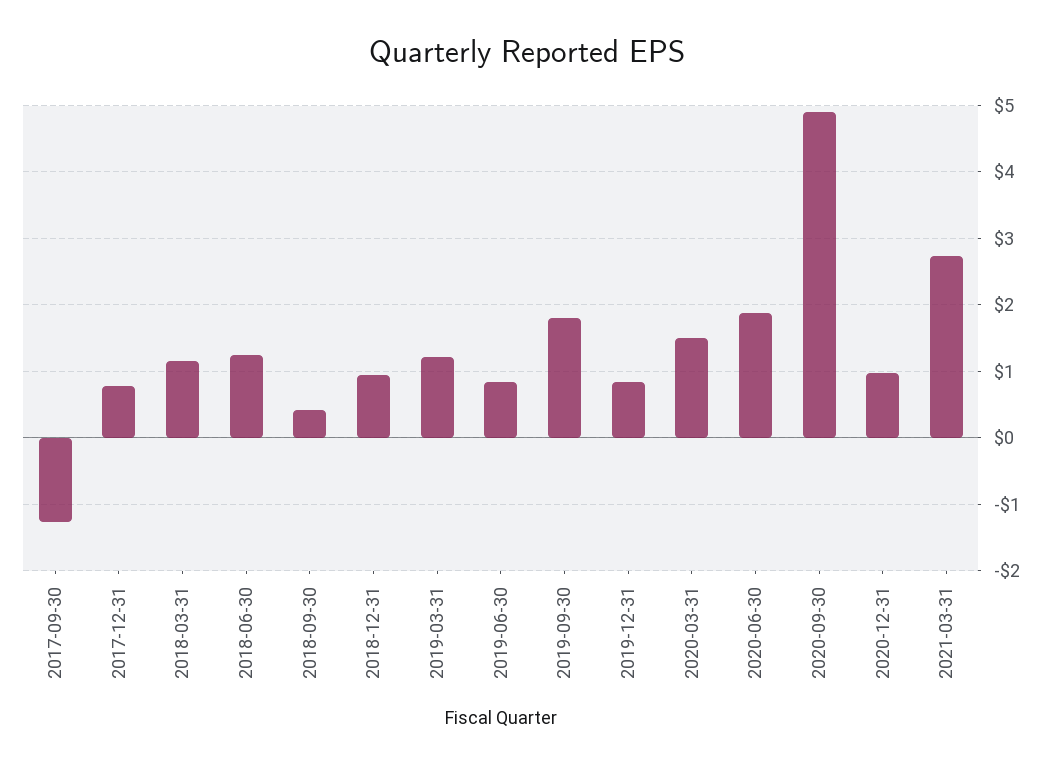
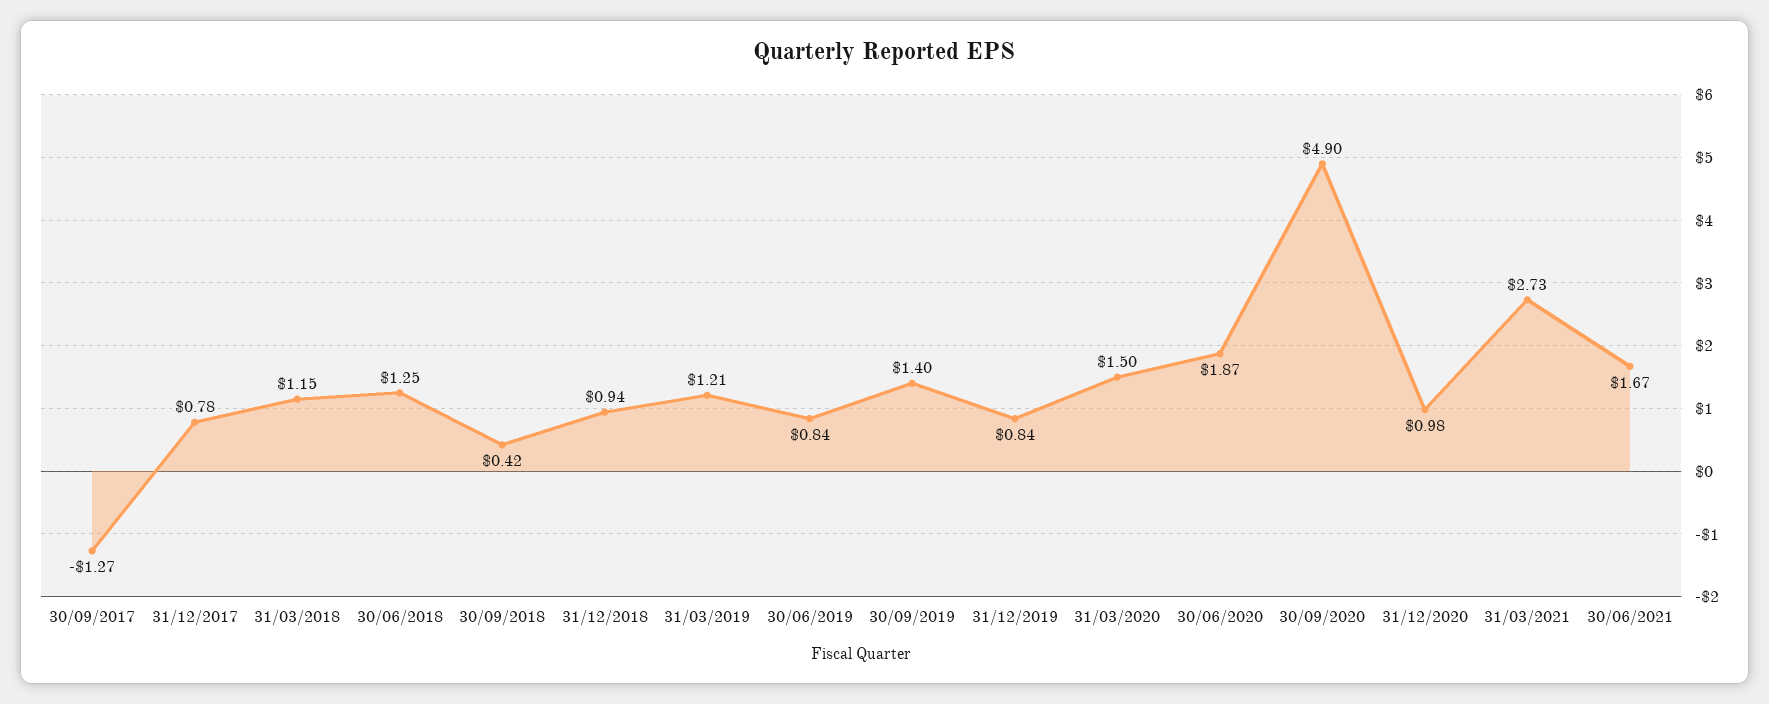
2019-09-30: 1.8 -> 1.4
30/06/2021: none -> 1.67

